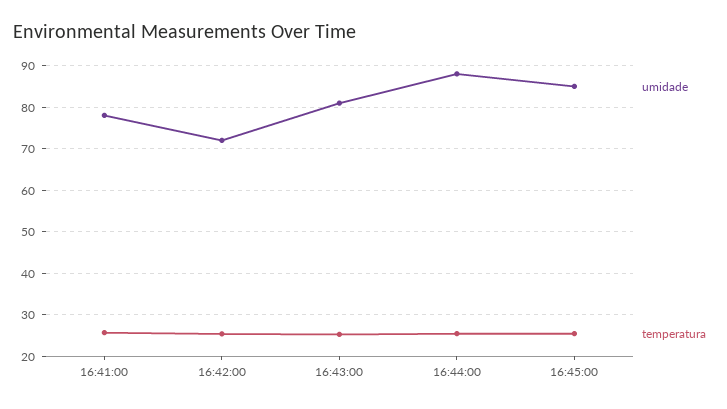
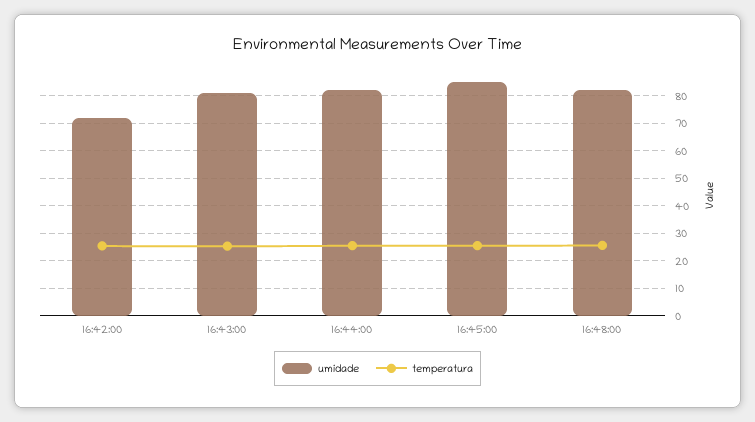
umidade, 16:41:00: 78 -> none
temperatura, 16:41:00: 26 -> none
umidade, 16:44:00: 88 -> 82.5
umidade, 16:48:00: none -> 82.5
temperatura, 16:48:00: none -> 25

